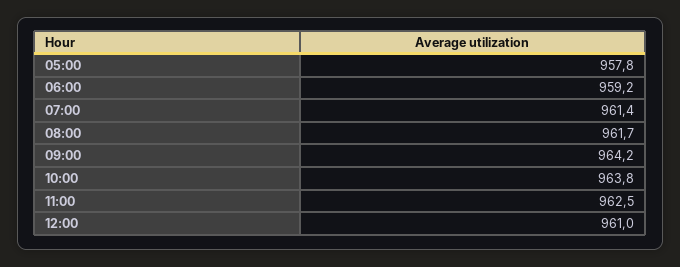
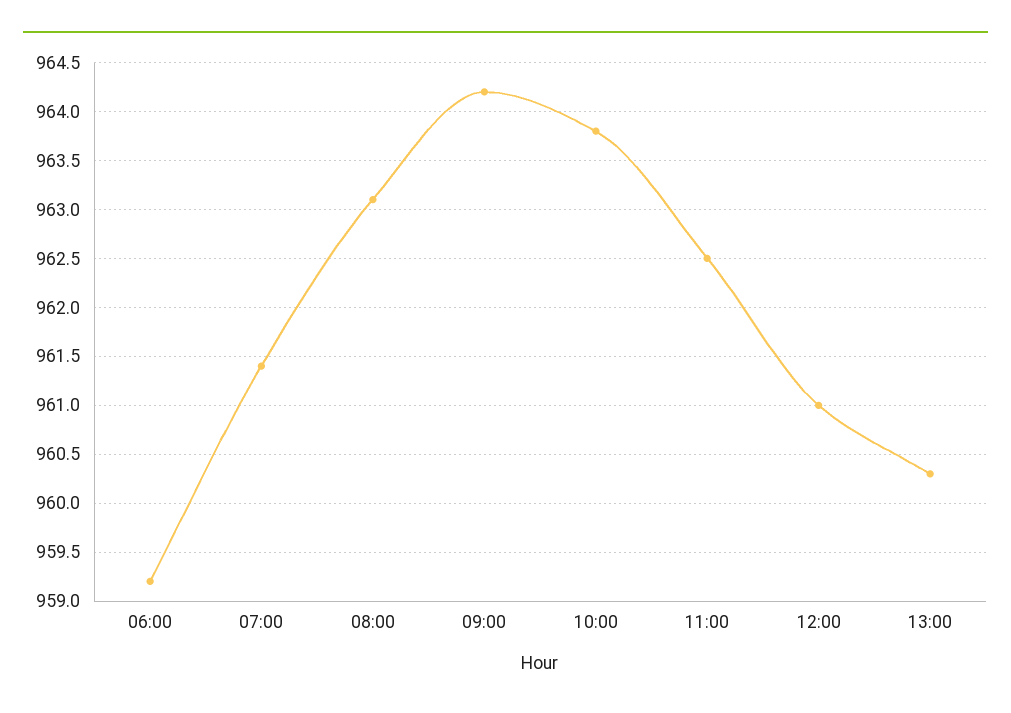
05:00: 957.8 -> none
08:00: 961.7 -> 963.1
13:00: none -> 960.3

